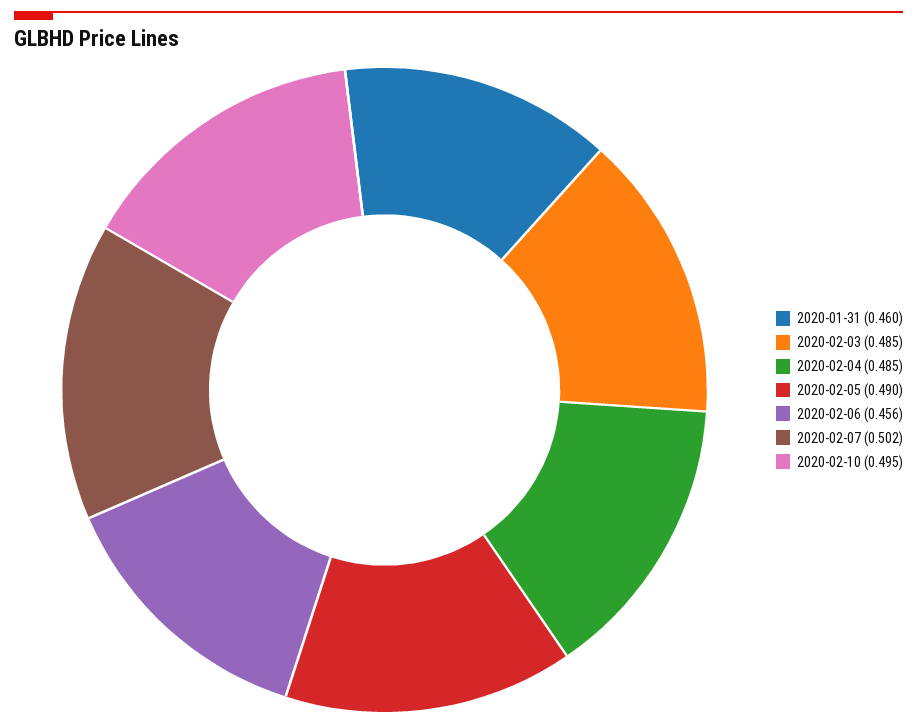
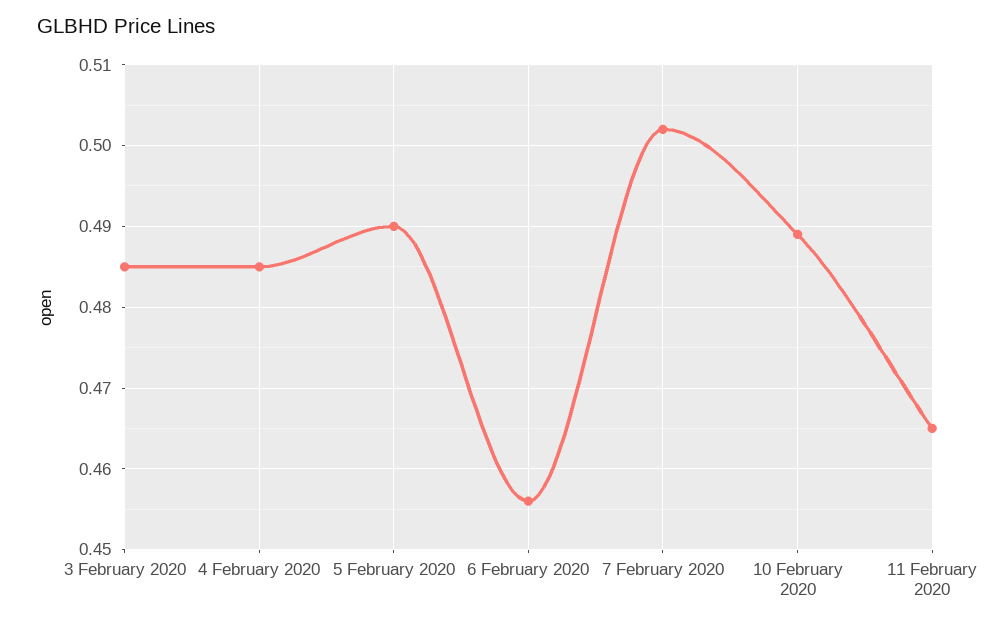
2020-01-31: 0.46 -> none
2020-02-10: 0.495 -> 0.489
11 February 2020: none -> 0.465

